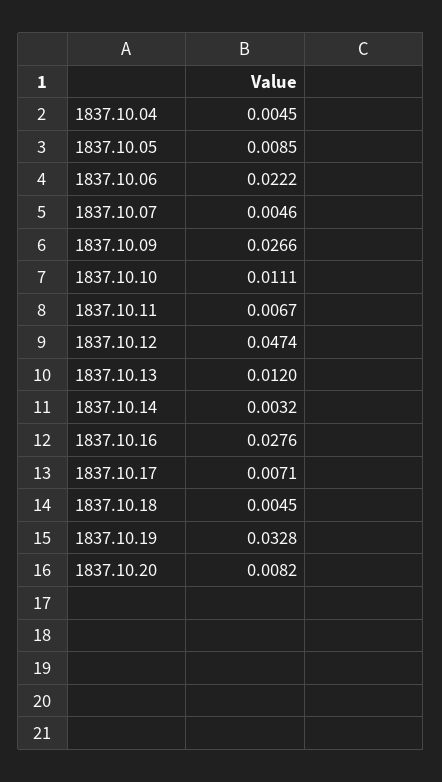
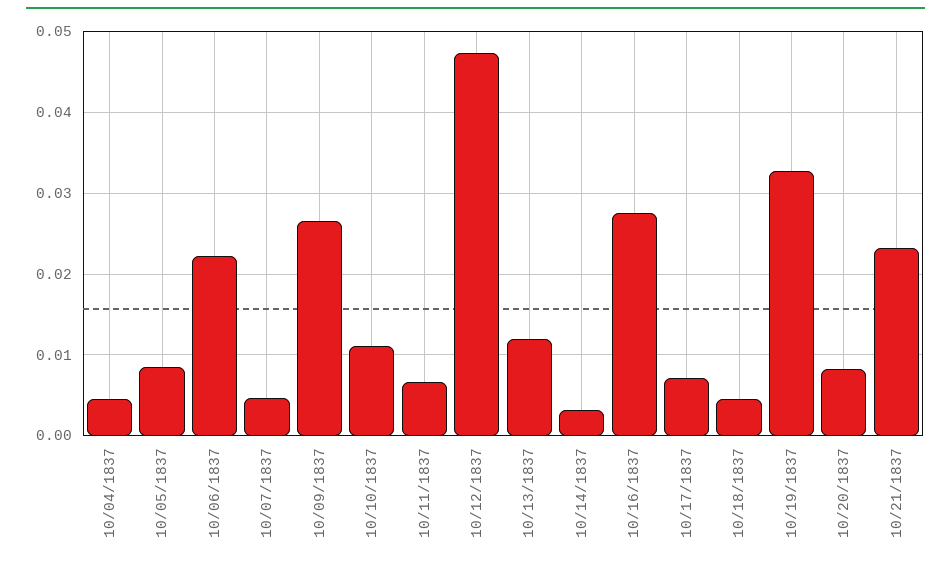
10/21/1837: none -> 0.023

